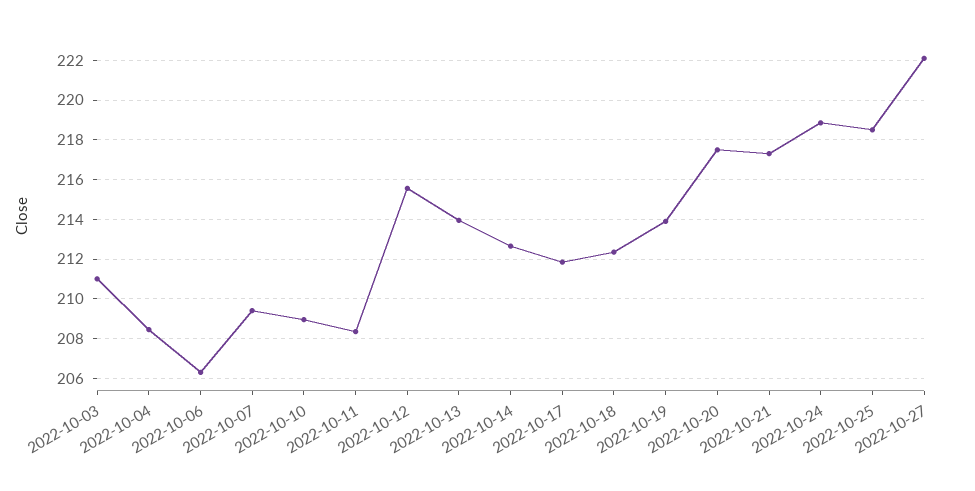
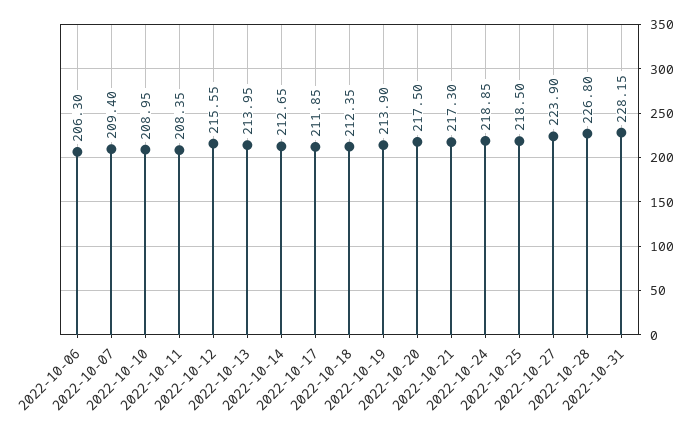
2022-10-03: 211 -> none
2022-10-04: 208.5 -> none
2022-10-27: 222 -> 223.9
2022-10-28: none -> 226.8
2022-10-31: none -> 228.15

